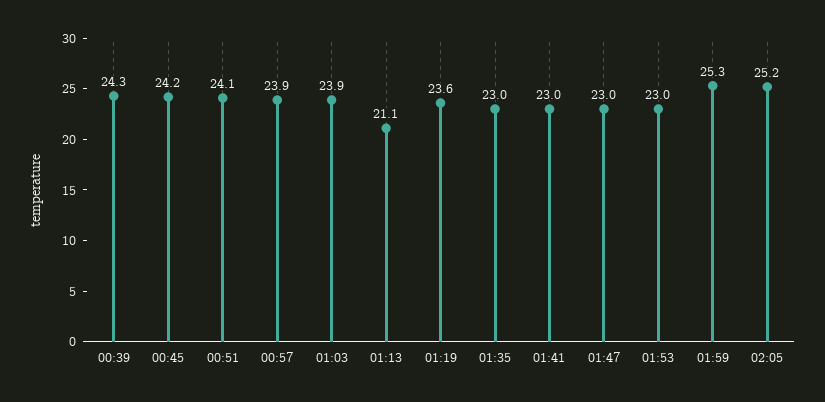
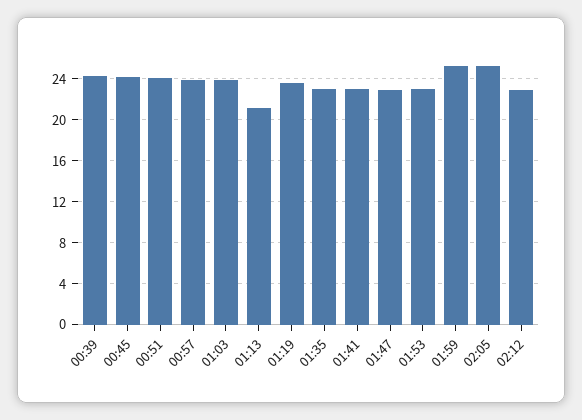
02:12: none -> 23

